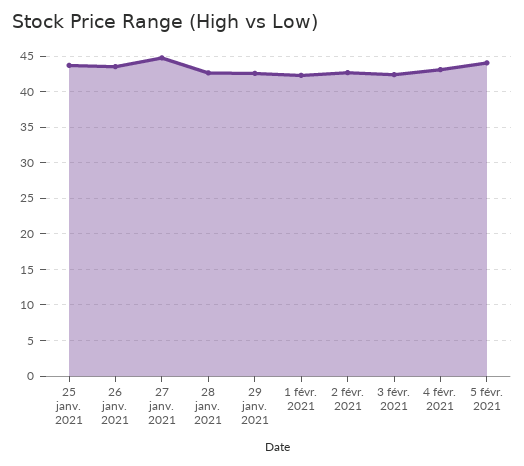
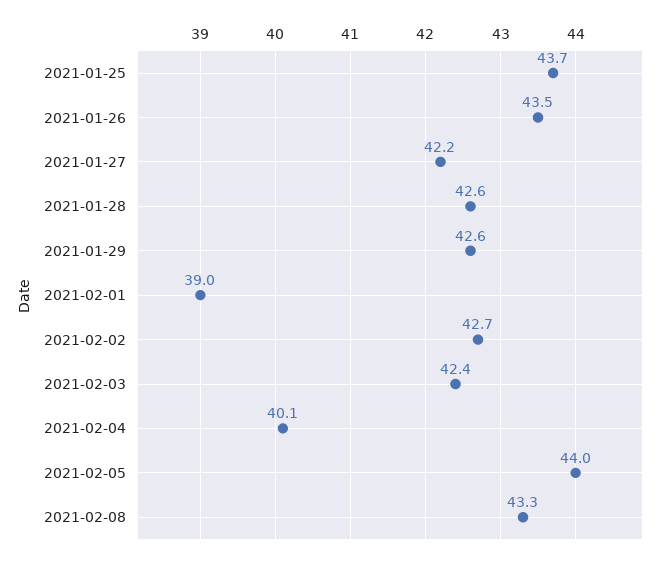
27 janv. 2021: 45 -> 42.2
1 févr. 2021: 42 -> 39
4 févr. 2021: 43 -> 40.1
2021-02-08: none -> 43.3

